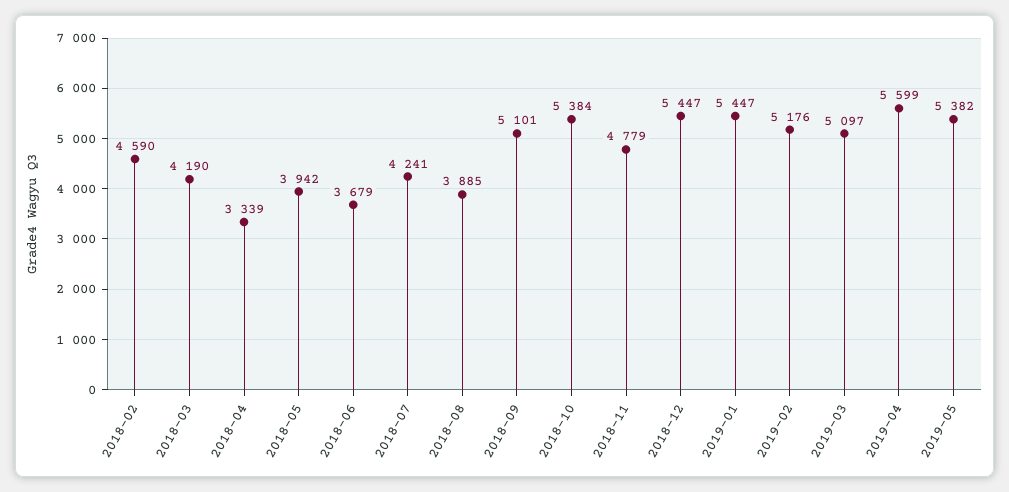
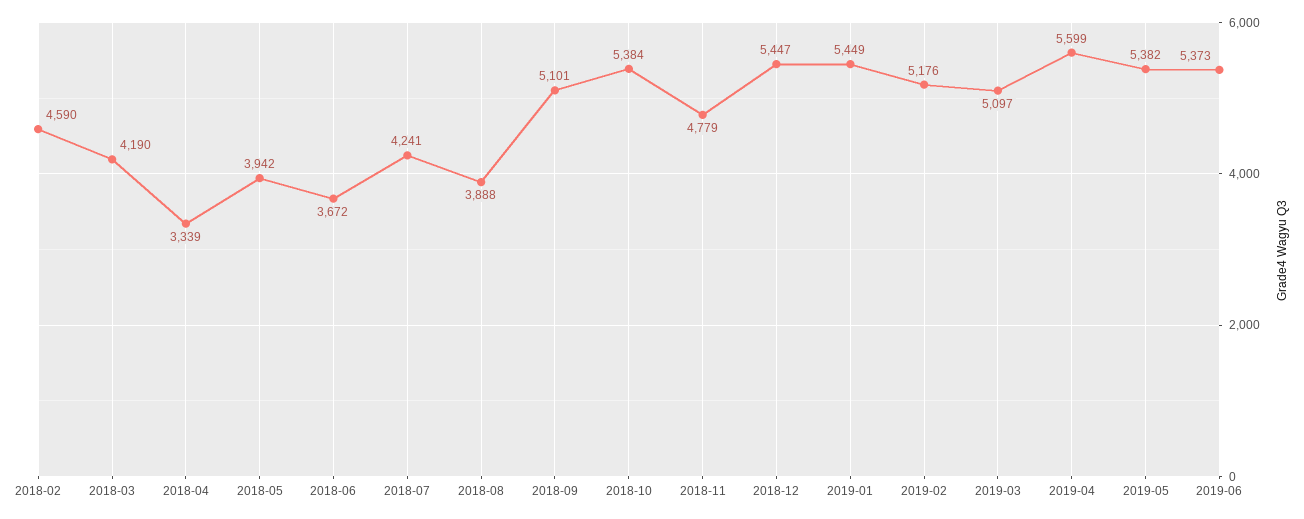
2018-06: 3679 -> 3672
2018-08: 3885 -> 3888
2019-01: 5447 -> 5449
2019-06: none -> 5373

